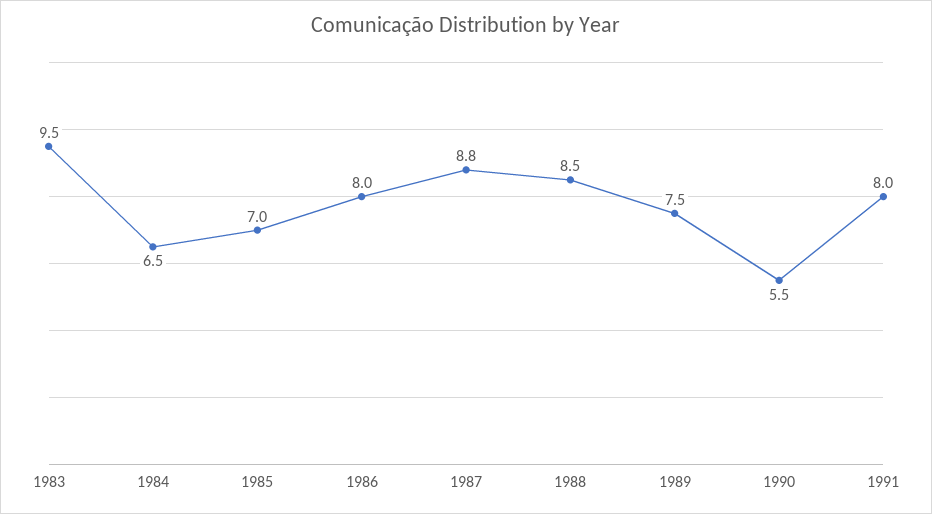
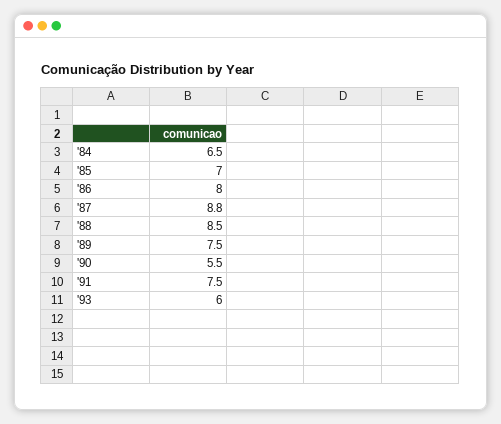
1983: 9.5 -> none
1991: 8 -> 7.5
'93: none -> 6

